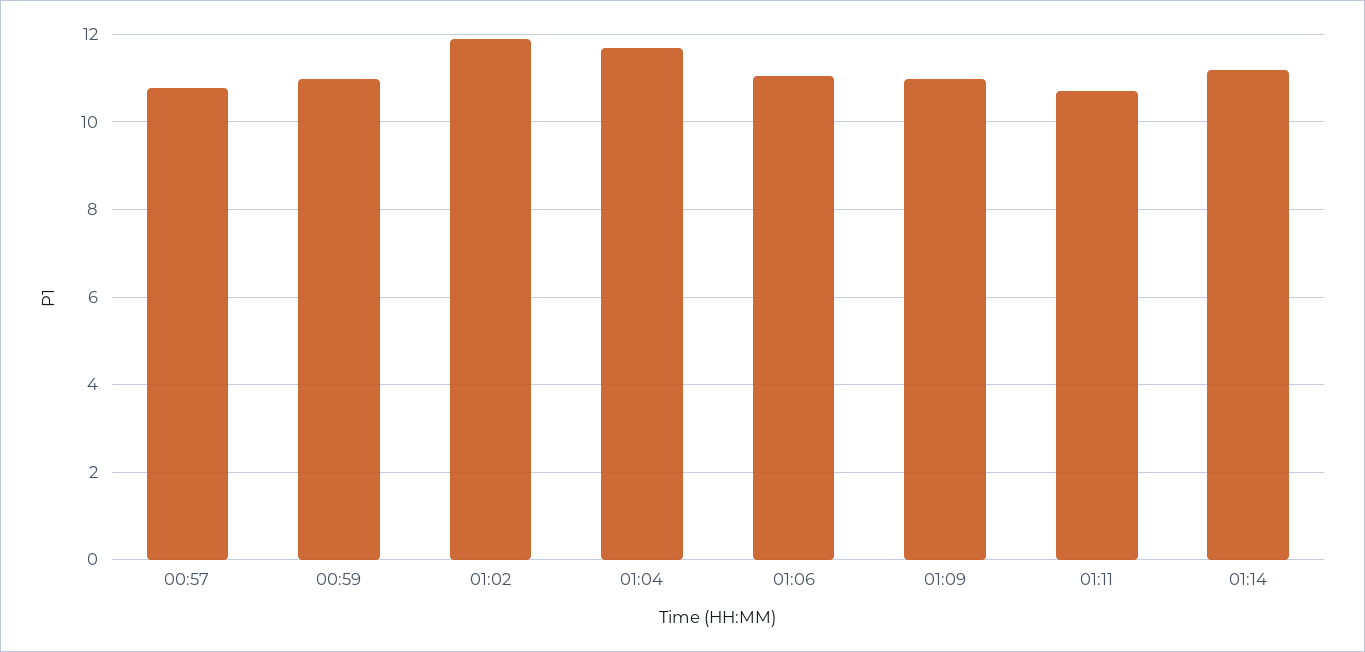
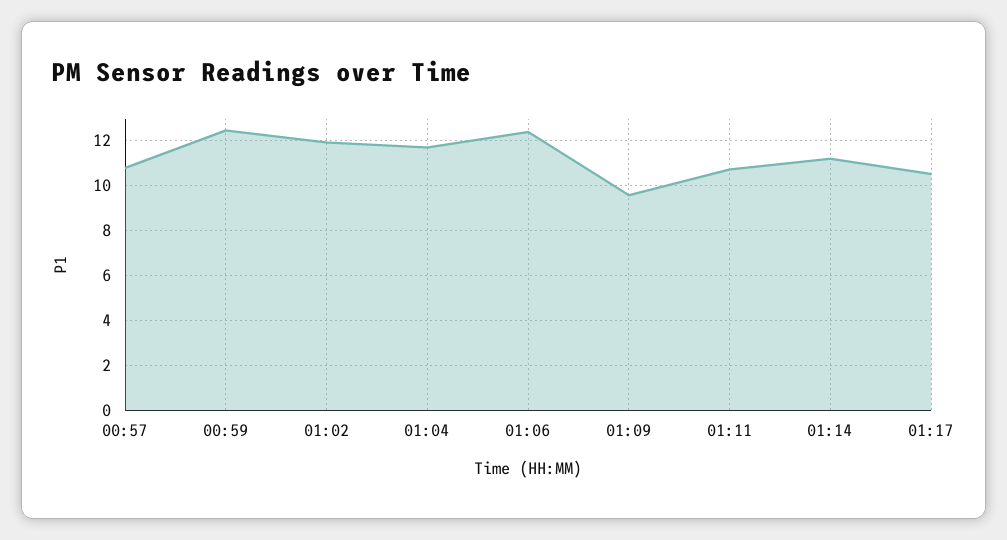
00:59: 11 -> 12.5
01:06: 11 -> 12.5
01:09: 11 -> 9.5
01:17: none -> 10.5

